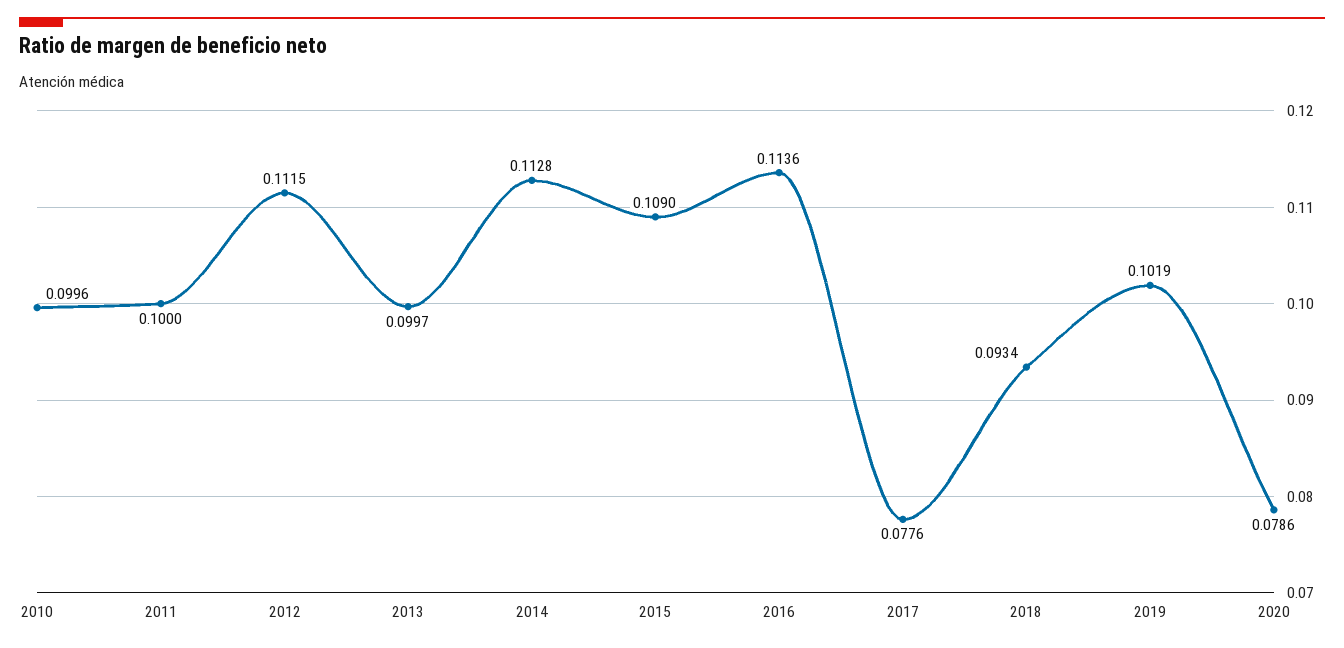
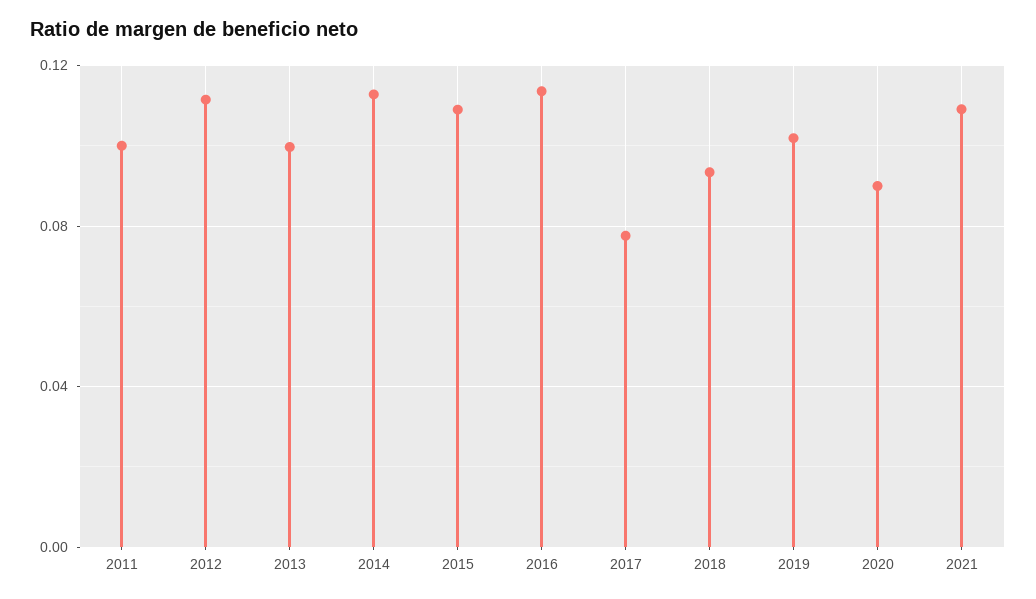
2010: 0.0996 -> none
2020: 0.0786 -> 0.09
2021: none -> 0.11

